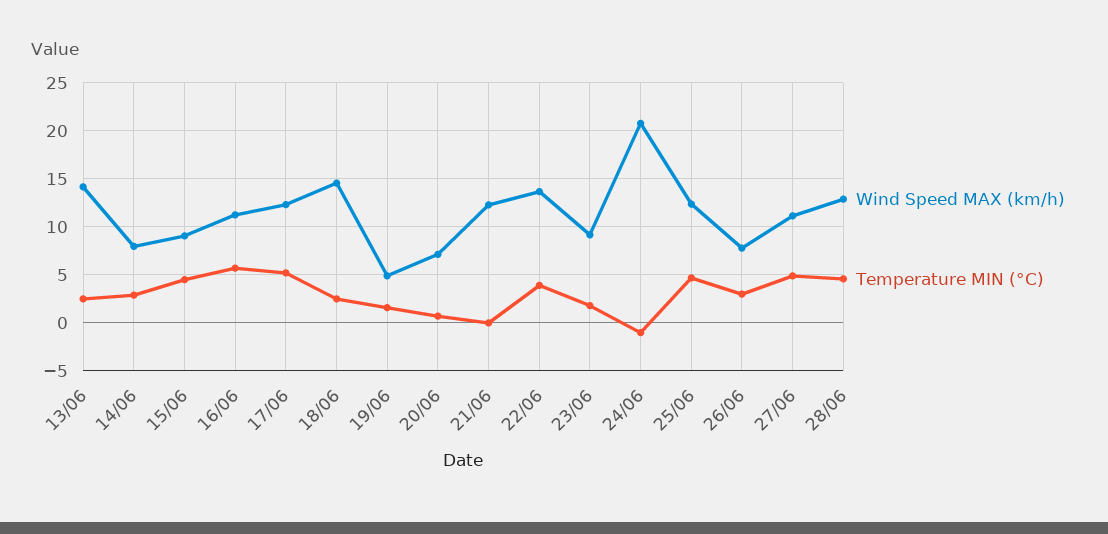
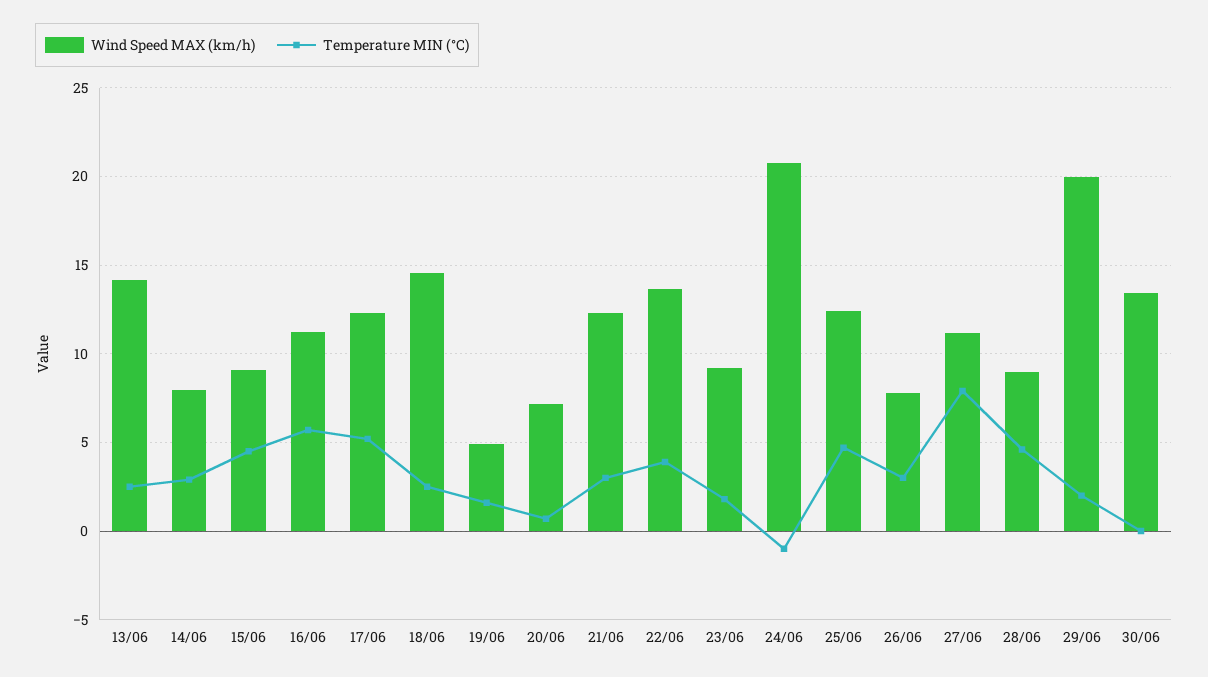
Temperature MIN (°C), 21/06: 0 -> 3
Temperature MIN (°C), 27/06: 5 -> 8
Wind Speed MAX (km/h), 28/06: 13 -> 9
Wind Speed MAX (km/h), 29/06: none -> 20
Temperature MIN (°C), 29/06: none -> 2
Wind Speed MAX (km/h), 30/06: none -> 13.5
Temperature MIN (°C), 30/06: none -> 0

